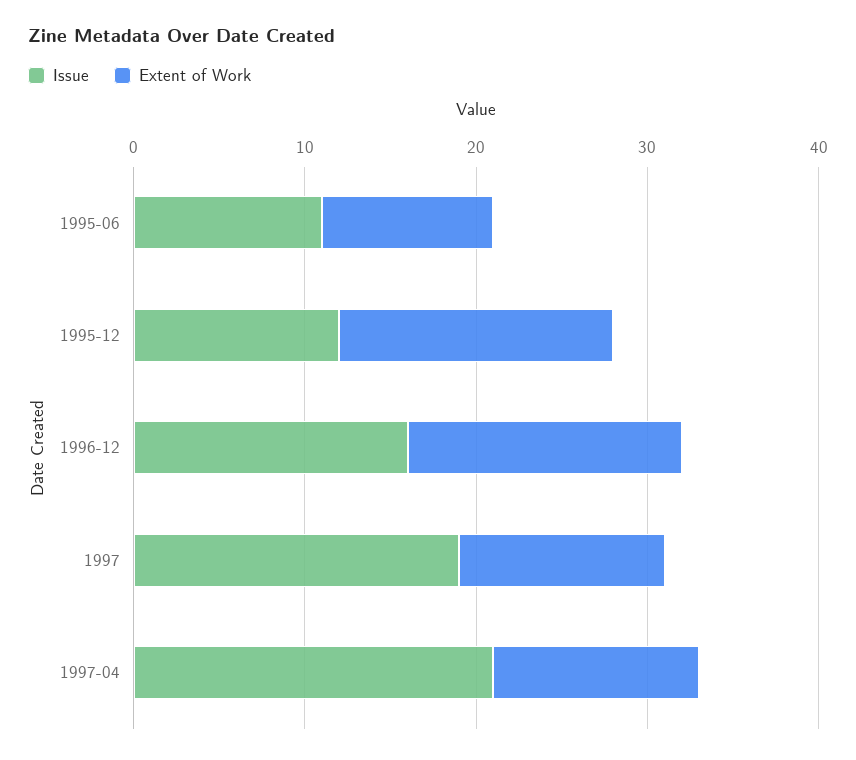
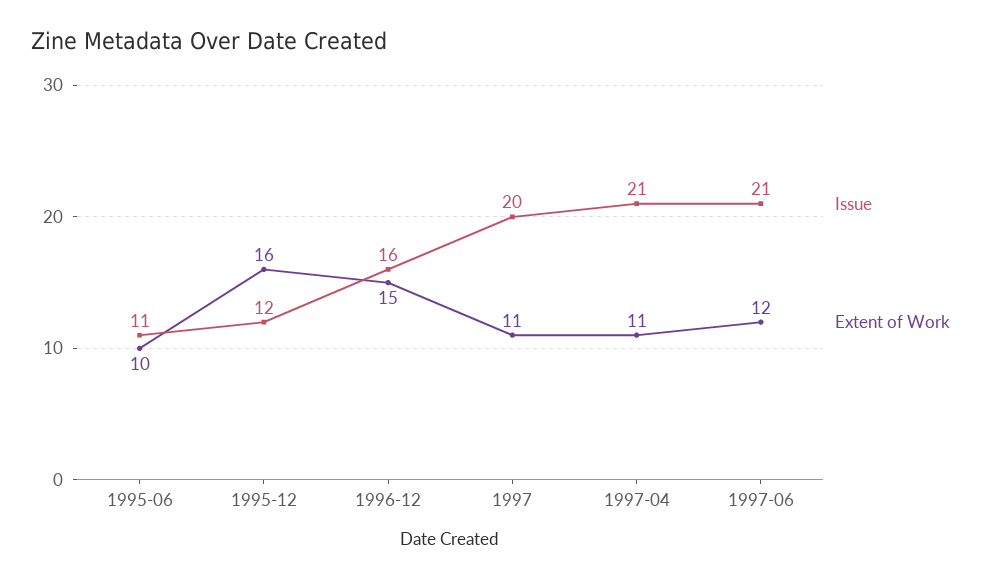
Extent of Work, 1996-12: 16 -> 15
Issue, 1997: 19 -> 20
Extent of Work, 1997: 12 -> 11
Extent of Work, 1997-04: 12 -> 11
Issue, 1997-06: none -> 21
Extent of Work, 1997-06: none -> 12

